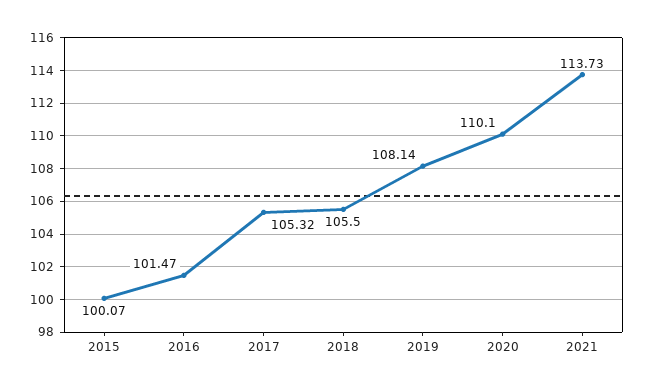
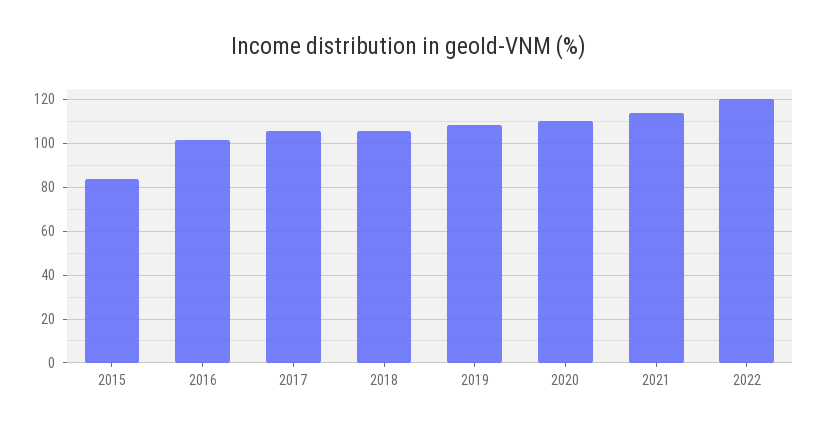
2015: 100.07 -> 85
2022: none -> 120

